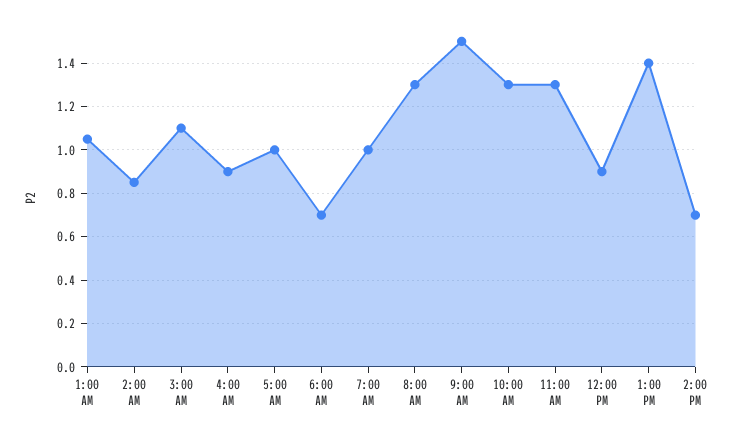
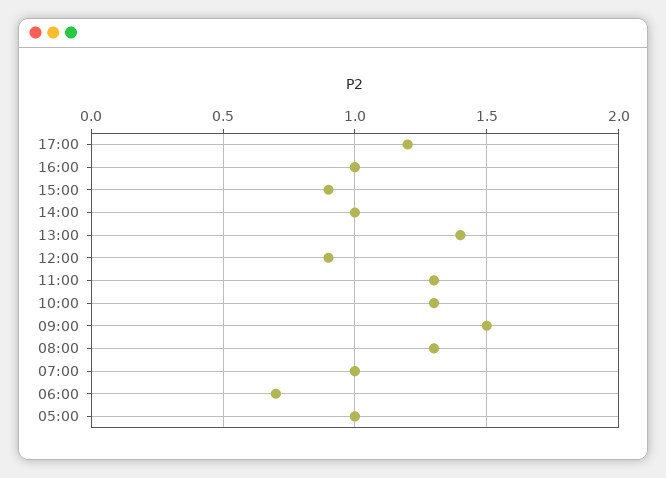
1:00 AM: 1.05 -> none
2:00 AM: 0.85 -> none
3:00 AM: 1.1 -> none
4:00 AM: 0.9 -> none
2:00 PM: 0.7 -> 1
17:00: none -> 1.2
16:00: none -> 1
15:00: none -> 0.9

